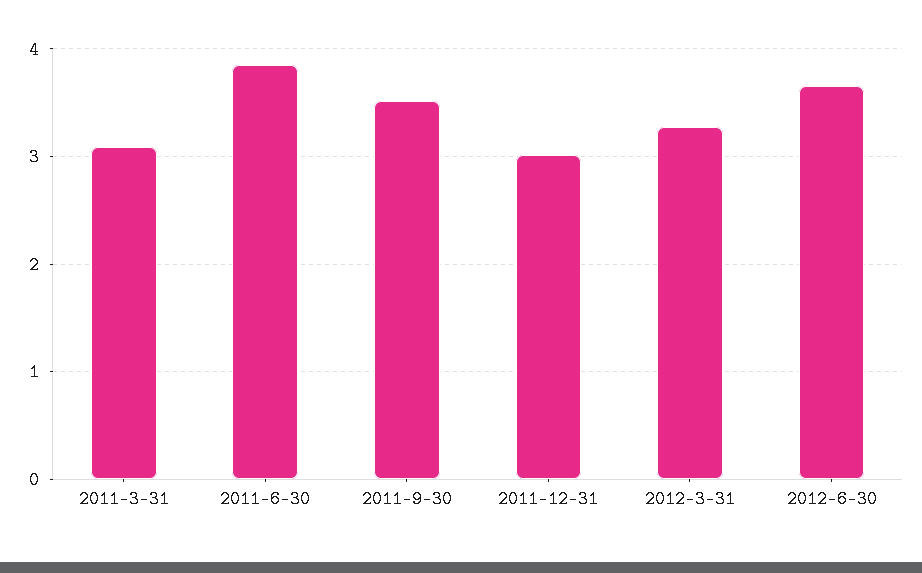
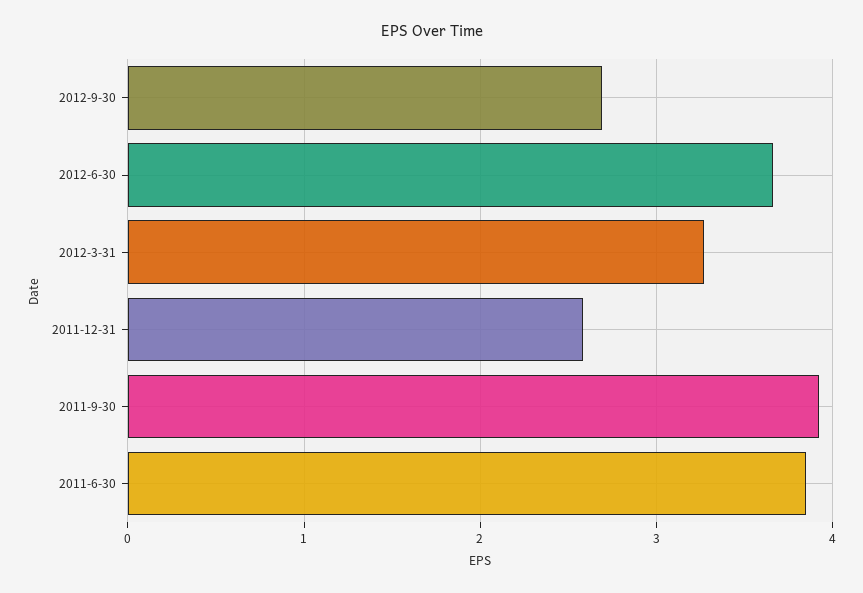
2011-3-31: 3.1 -> none
2011-9-30: 3.5 -> 3.9
2011-12-31: 3 -> 2.6
2012-9-30: none -> 2.7

